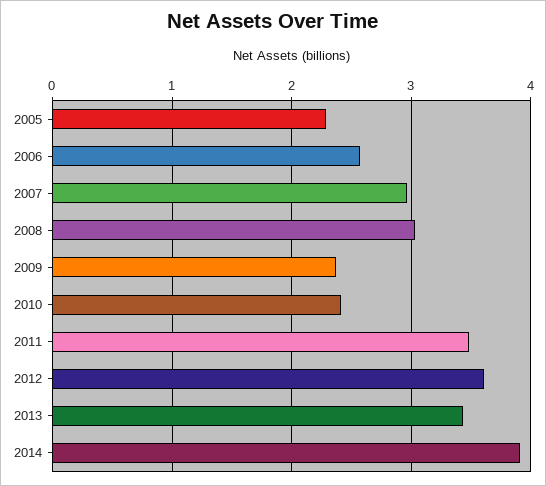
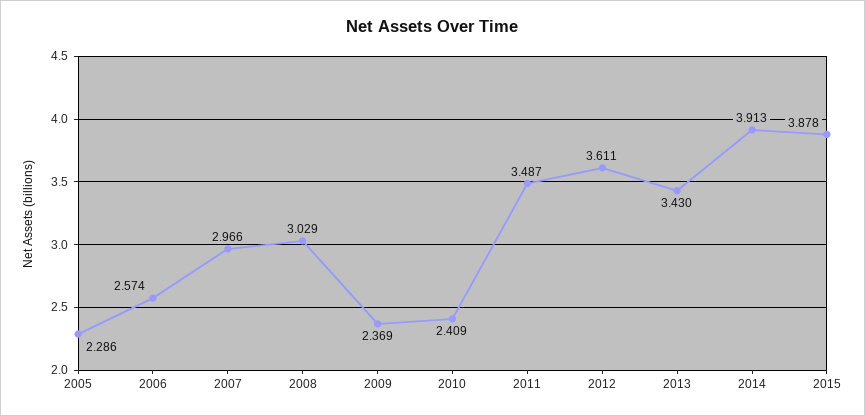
2015: none -> 3.878

